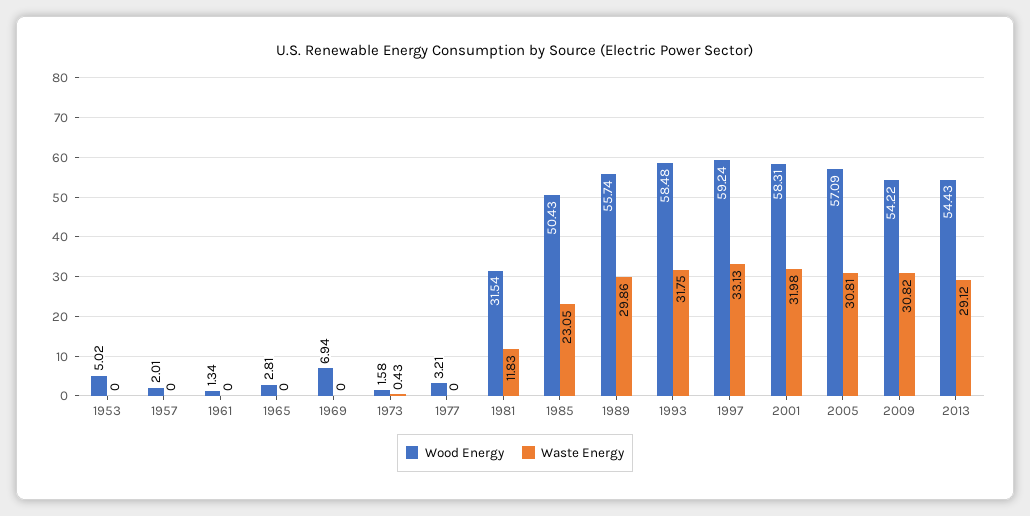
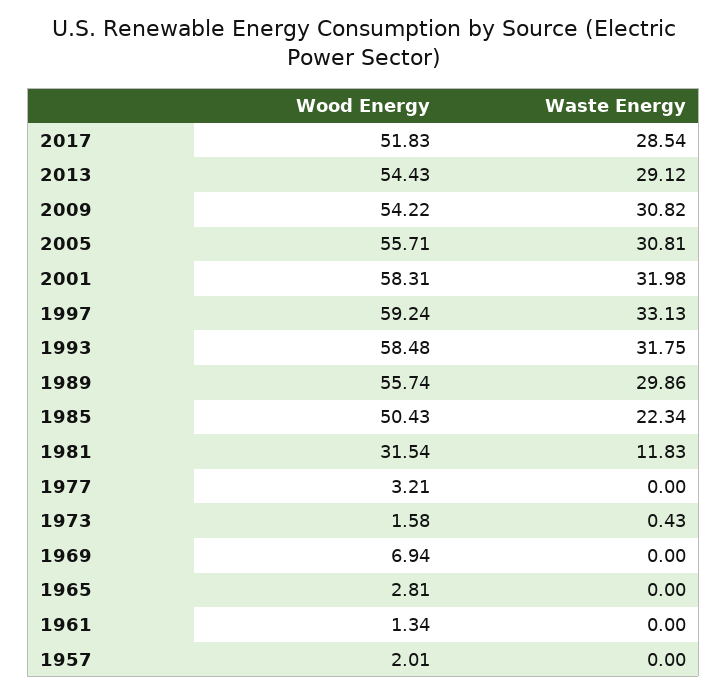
Wood Energy, 1953: 5.02 -> none
Waste Energy, 1953: 0 -> none
Waste Energy, 1985: 23.05 -> 22.34
Wood Energy, 2005: 57.09 -> 55.71
Wood Energy, 2017: none -> 51.83
Waste Energy, 2017: none -> 28.54

